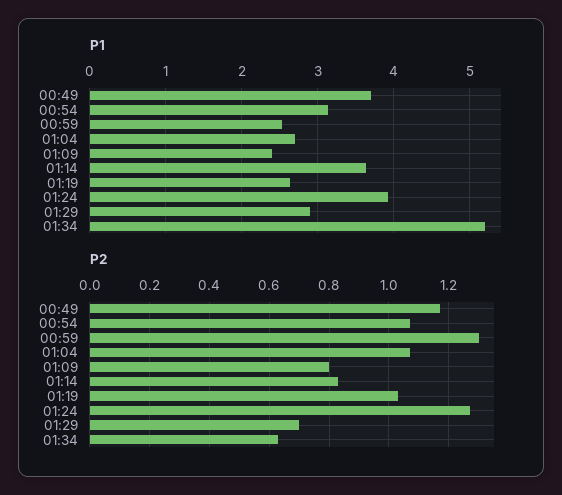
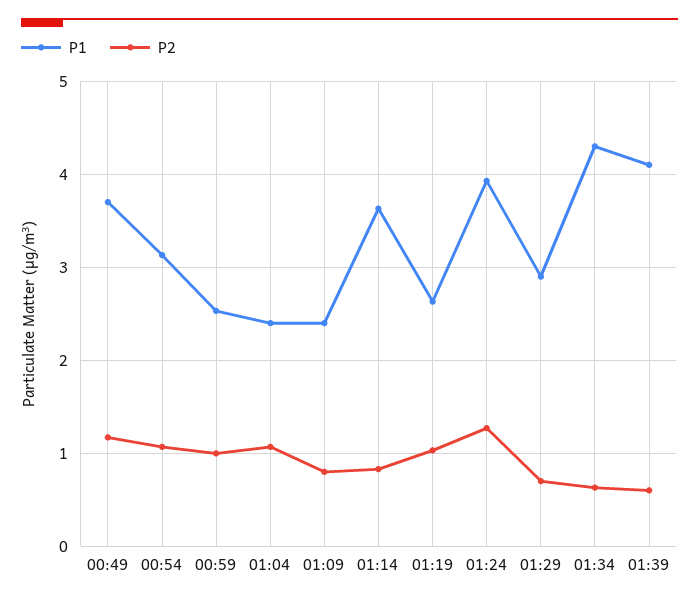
P1, 01:04: 2.7 -> 2.4
P1, 01:34: 5.2 -> 4.3
P2, 00:59: 1.3 -> 1
P1, 01:39: none -> 4.1
P2, 01:39: none -> 0.6

